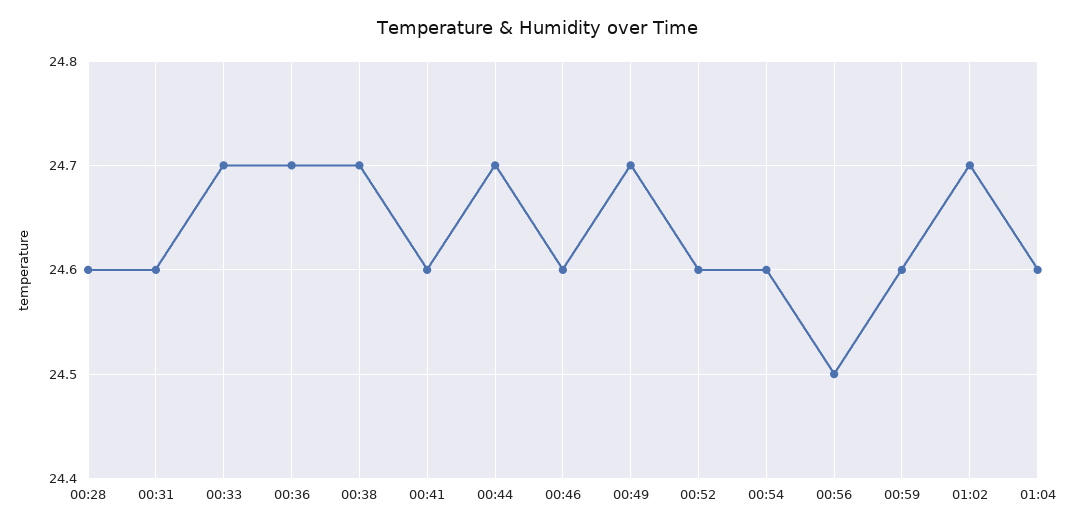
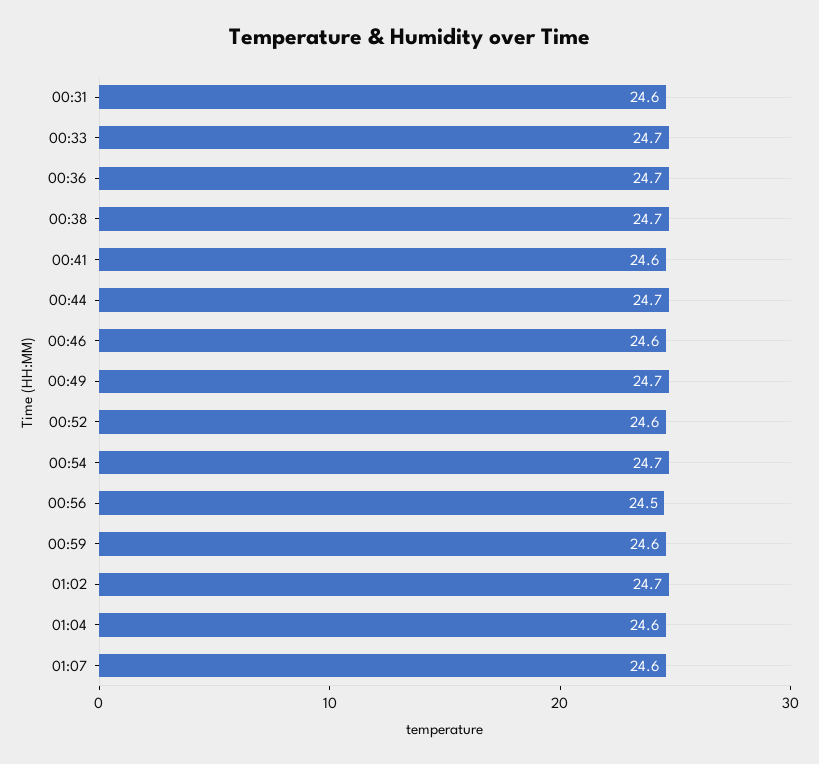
00:28: 24.6 -> none
00:54: 24.6 -> 24.7
01:07: none -> 24.6

